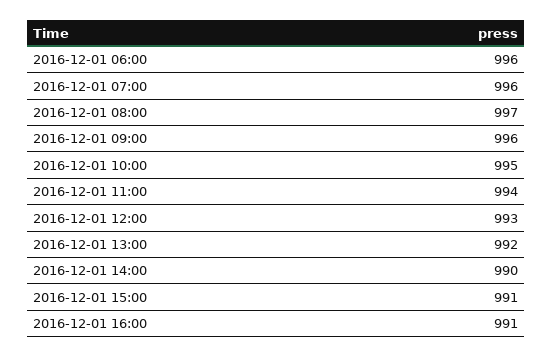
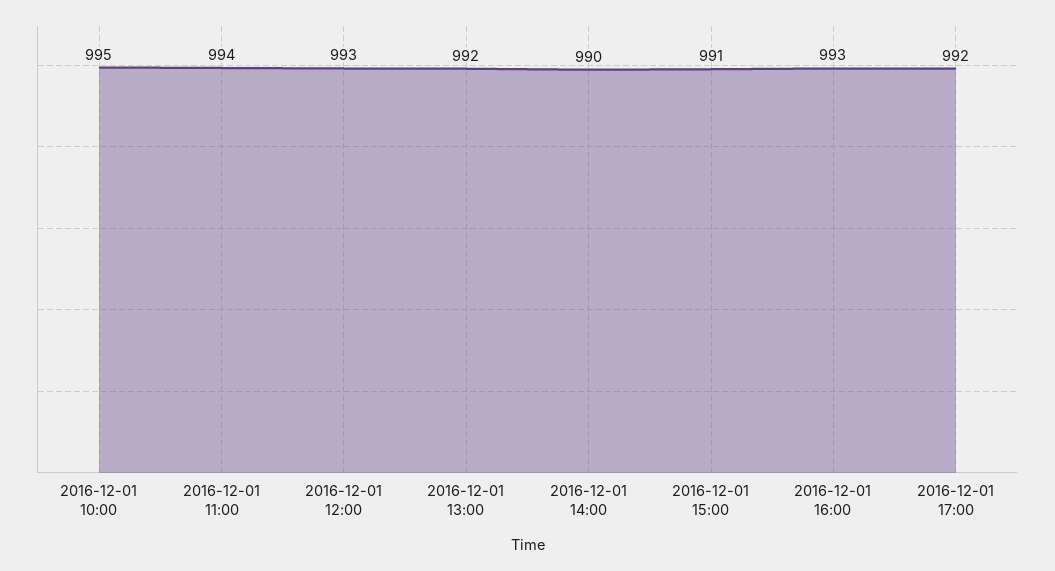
2016-12-01 06:00: 996 -> none
2016-12-01 07:00: 996 -> none
2016-12-01 08:00: 997 -> none
2016-12-01 09:00: 996 -> none
2016-12-01 16:00: 991 -> 993
2016-12-01 17:00: none -> 992

